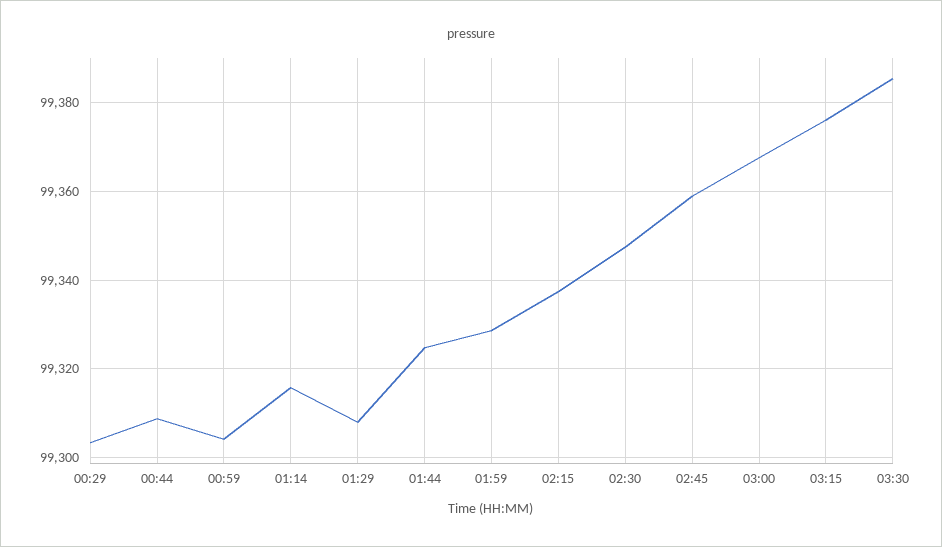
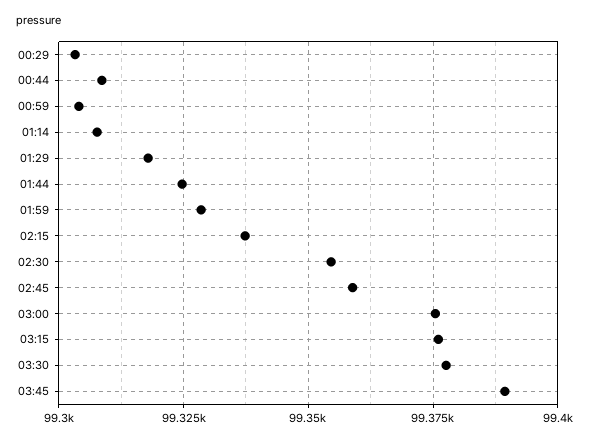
01:14: 99316 -> 99307.5
01:29: 99308 -> 99317.5
02:30: 99348 -> 99355
03:00: 99368 -> 99375
03:30: 99386 -> 99377.5
03:45: none -> 99390

